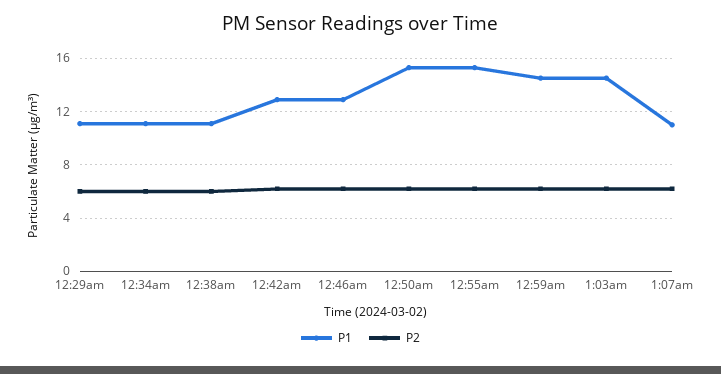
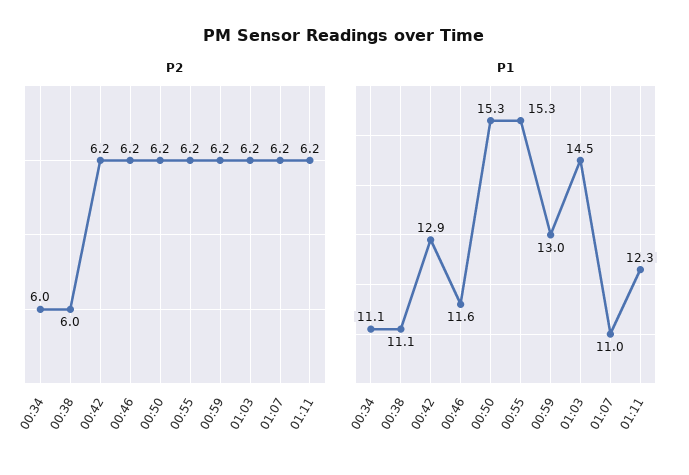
P1, 12:29am: 11 -> none
P2, 12:29am: 6 -> none
P1, 12:46am: 13 -> 11.6
P1, 12:59am: 14.5 -> 13
P2, 01:11: none -> 6.2
P1, 01:11: none -> 12.3

